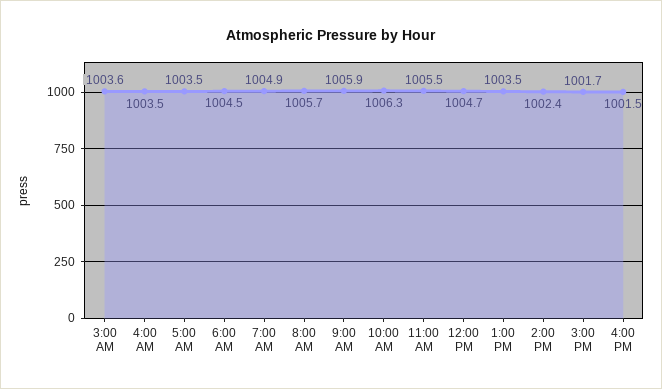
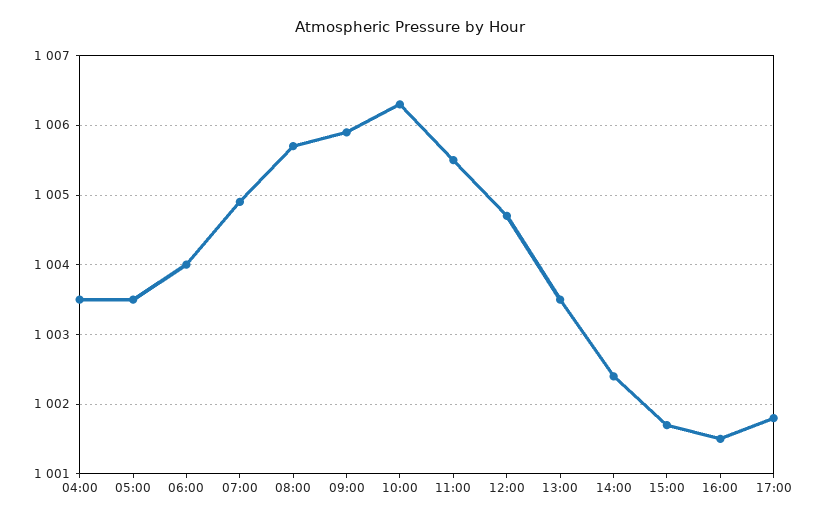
3:00 AM: 1003.6 -> none
6:00 AM: 1004.5 -> 1004
17:00: none -> 1001.8

